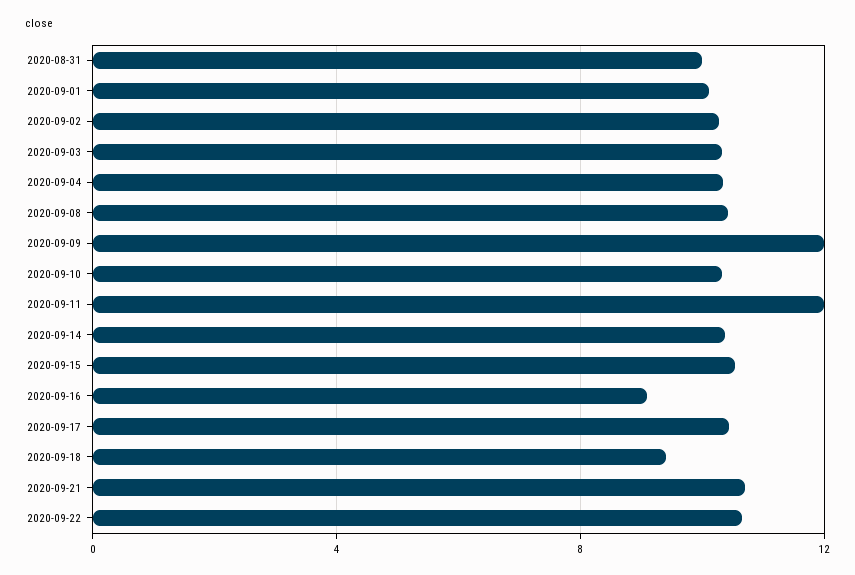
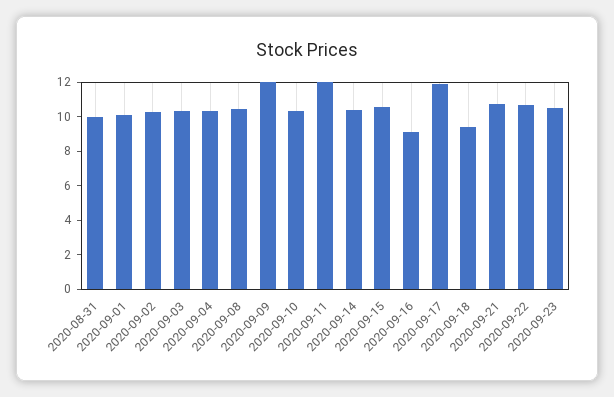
2020-09-17: 10.5 -> 12
2020-09-23: none -> 10.5

